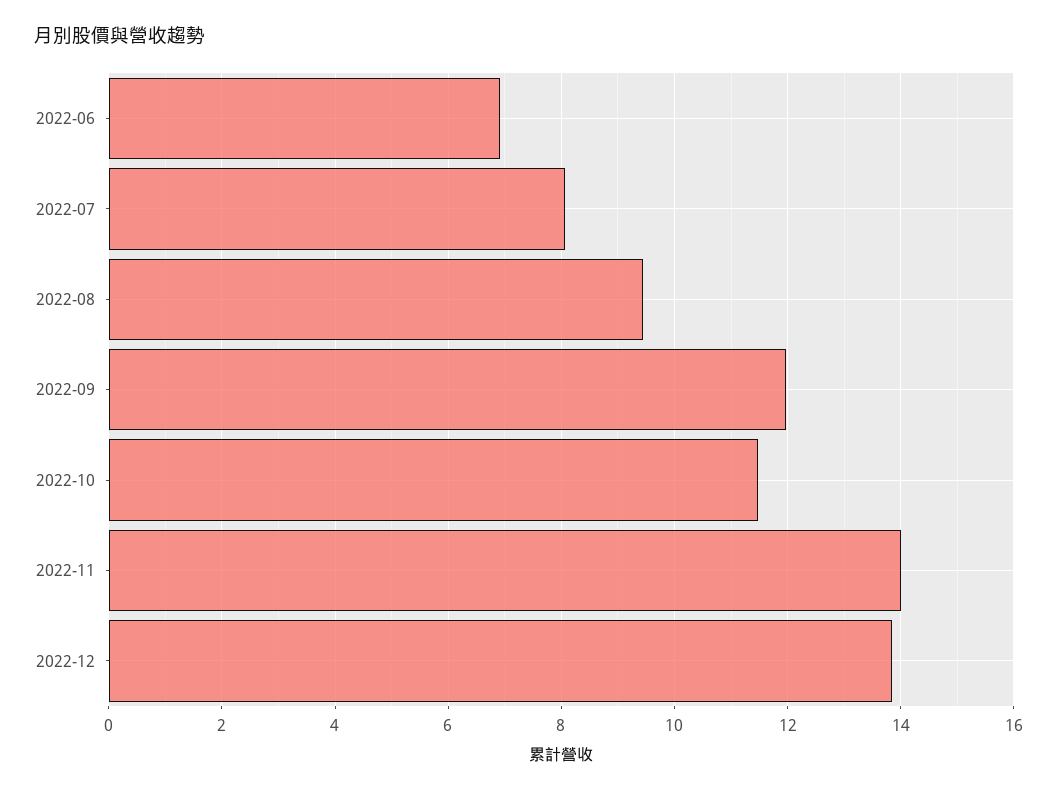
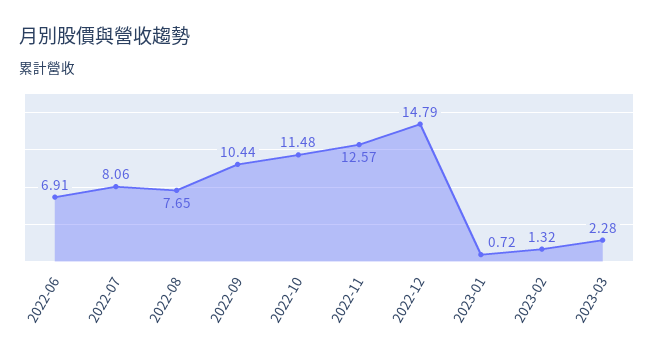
2022-08: 9.4 -> 7.65
2022-09: 12 -> 10.44
2022-11: 14 -> 12.57
2022-12: 13.8 -> 14.79
2023-01: none -> 0.72
2023-02: none -> 1.32
2023-03: none -> 2.28

